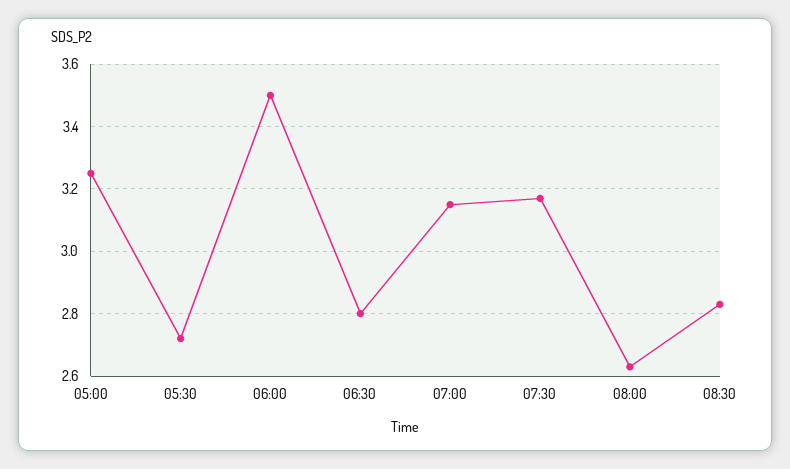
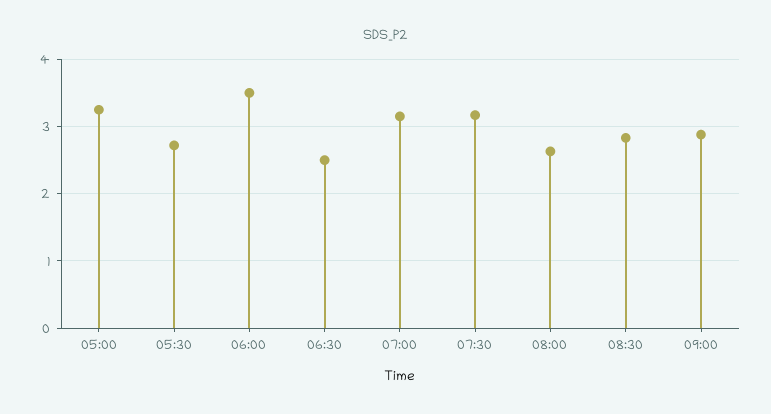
06:30: 2.8 -> 2.5
09:00: none -> 2.9

